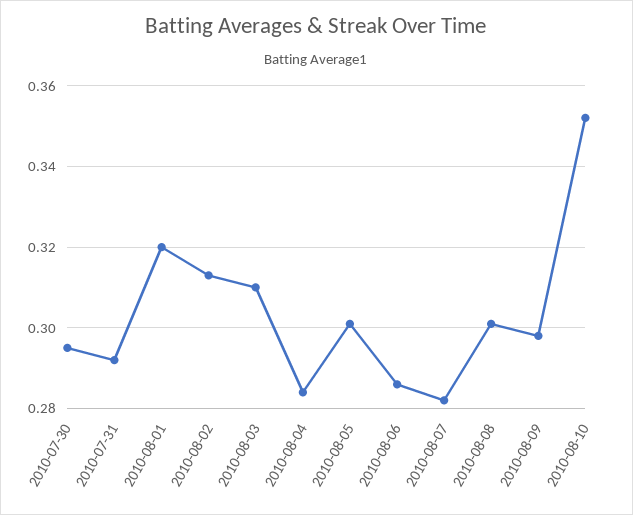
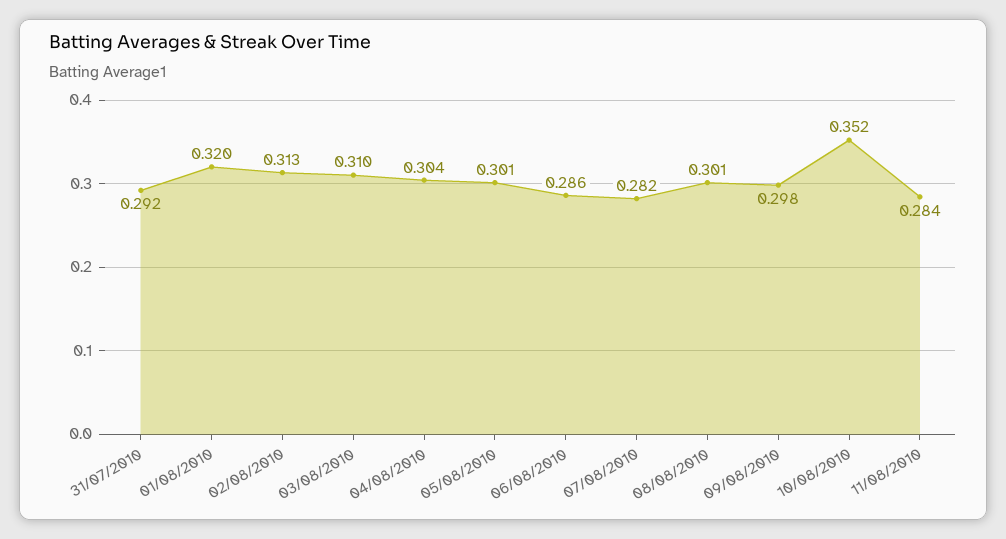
2010-07-30: 0.295 -> none
2010-08-04: 0.285 -> 0.304
11/08/2010: none -> 0.284

